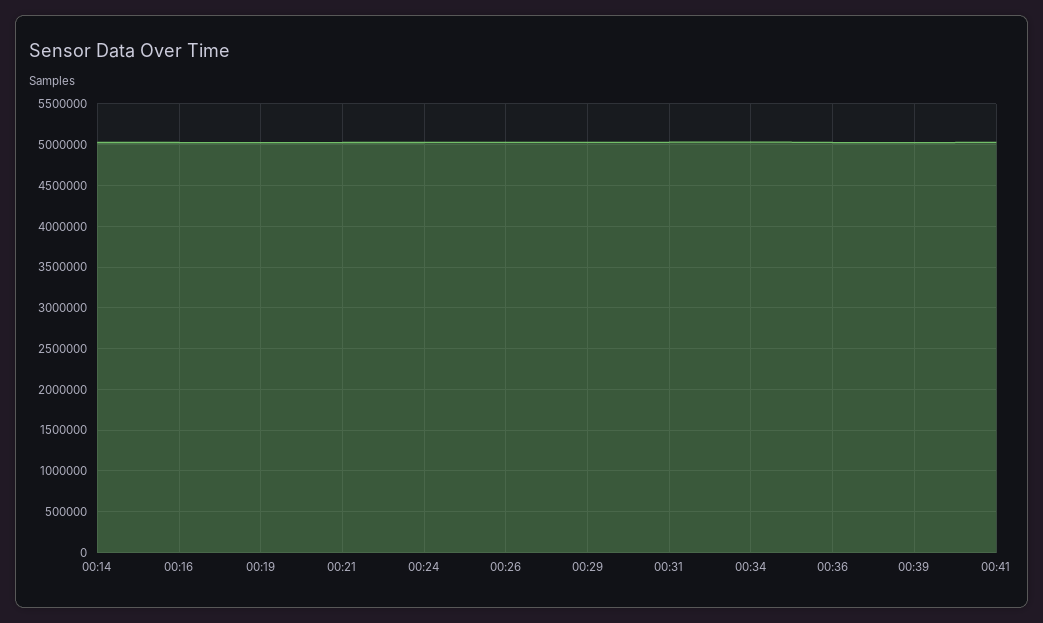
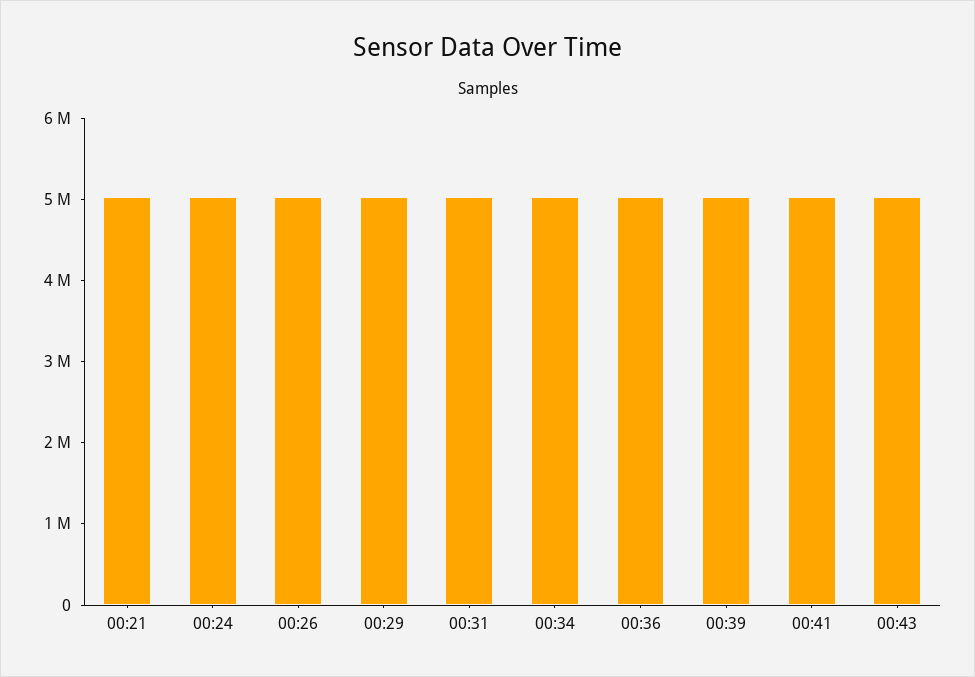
00:14: 5000000 -> none
00:16: 5000000 -> none
00:19: 5000000 -> none
00:43: none -> 5000000

